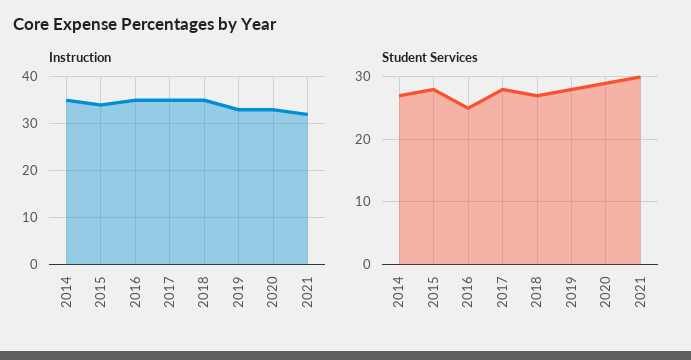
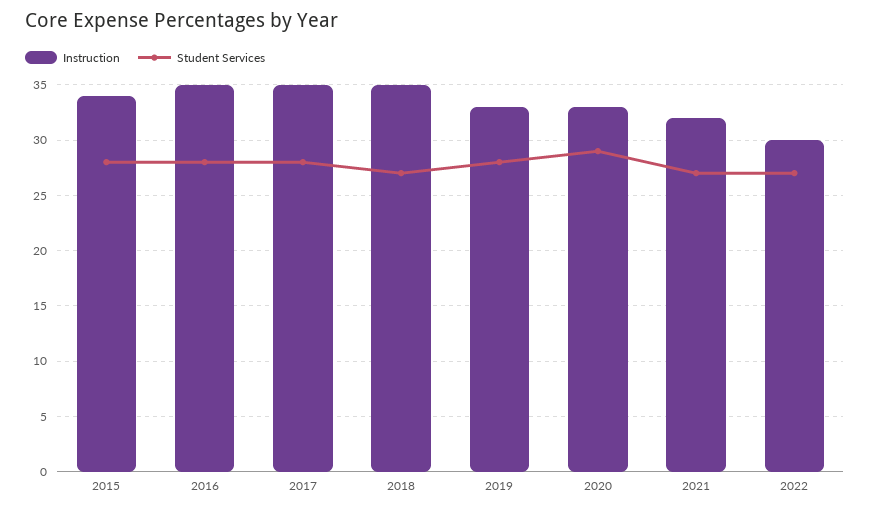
Instruction, 2014: 35 -> none
Student Services, 2014: 27 -> none
Student Services, 2016: 25 -> 28
Student Services, 2021: 30 -> 27
Instruction, 2022: none -> 30
Student Services, 2022: none -> 27

